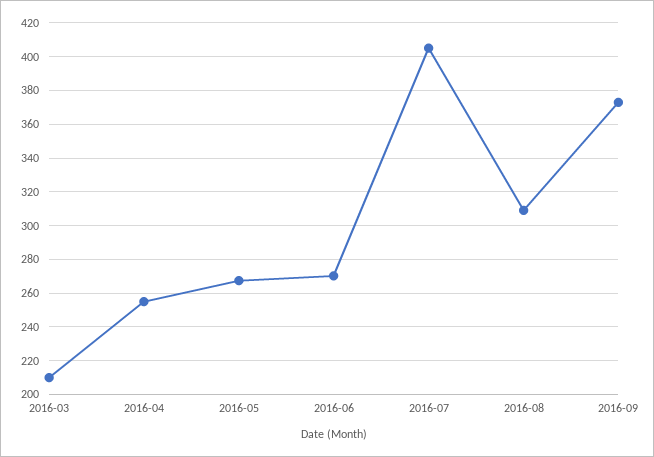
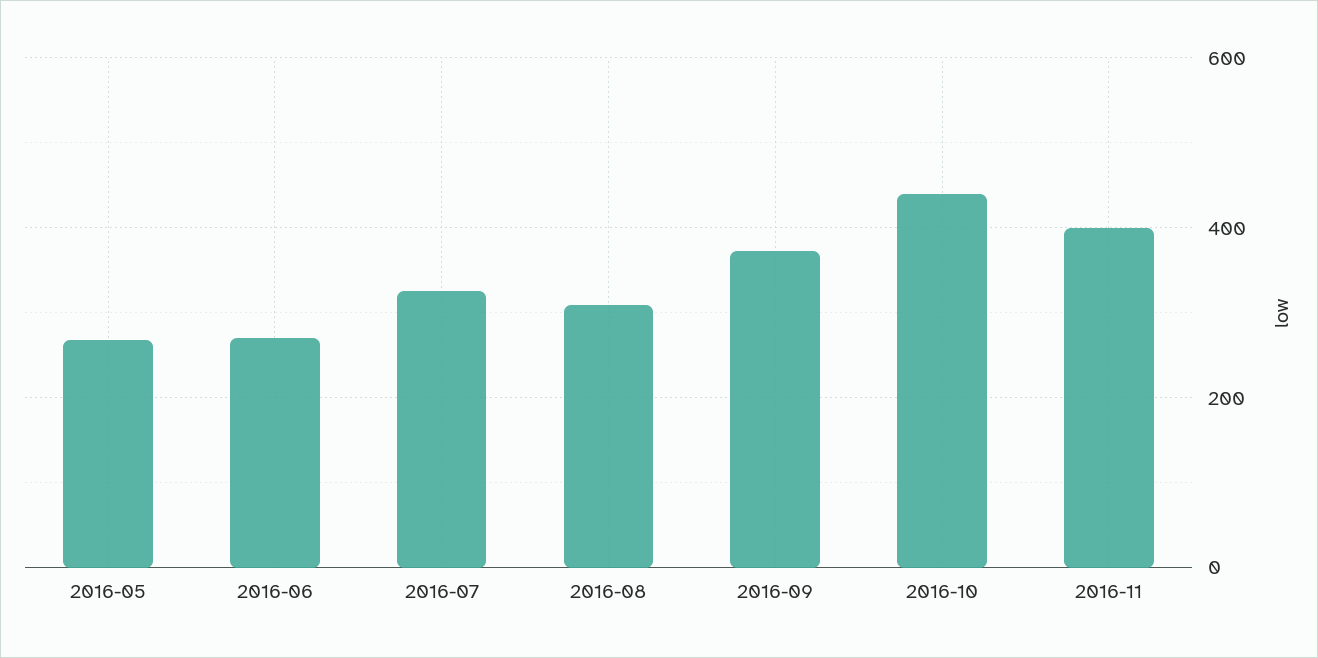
2016-03: 210 -> none
2016-04: 255 -> none
2016-07: 405 -> 320
2016-10: none -> 440
2016-11: none -> 400

